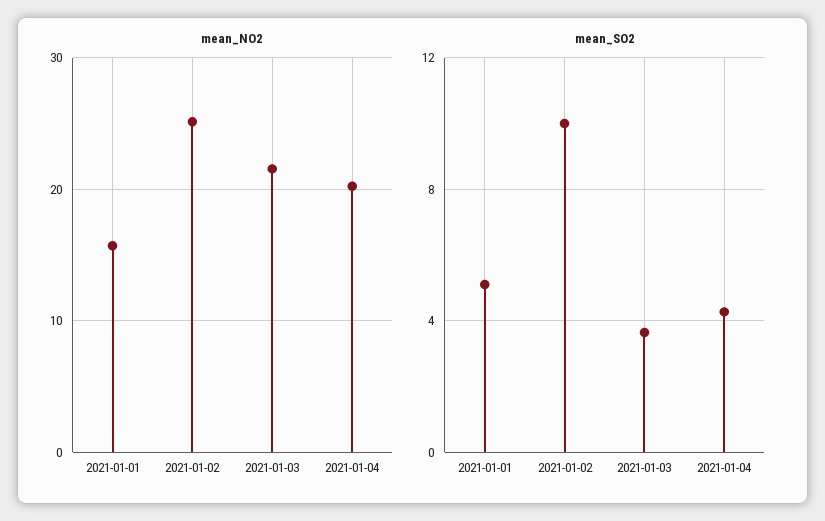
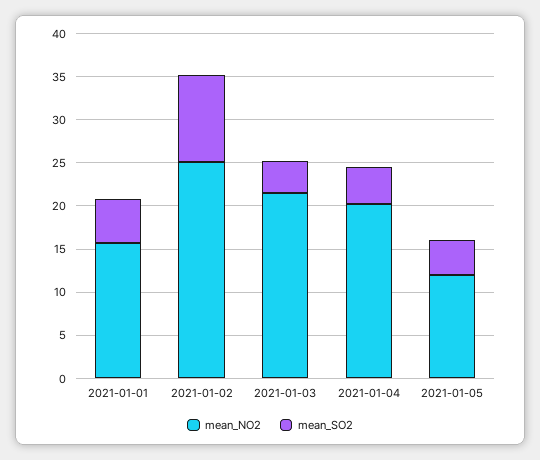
mean_NO2, 2021-01-05: none -> 12
mean_SO2, 2021-01-05: none -> 4

